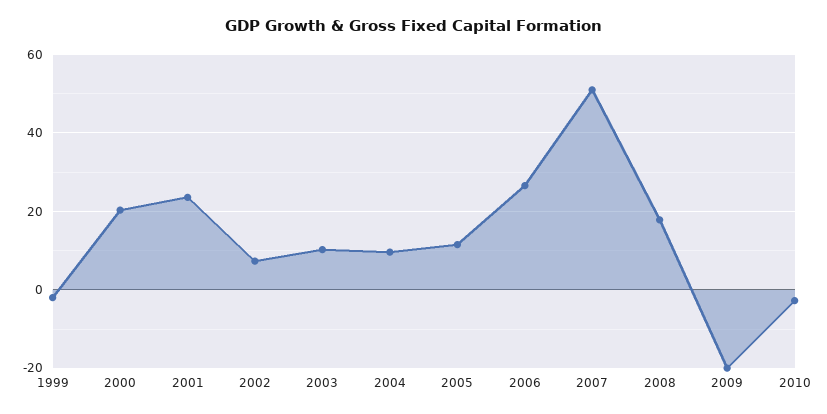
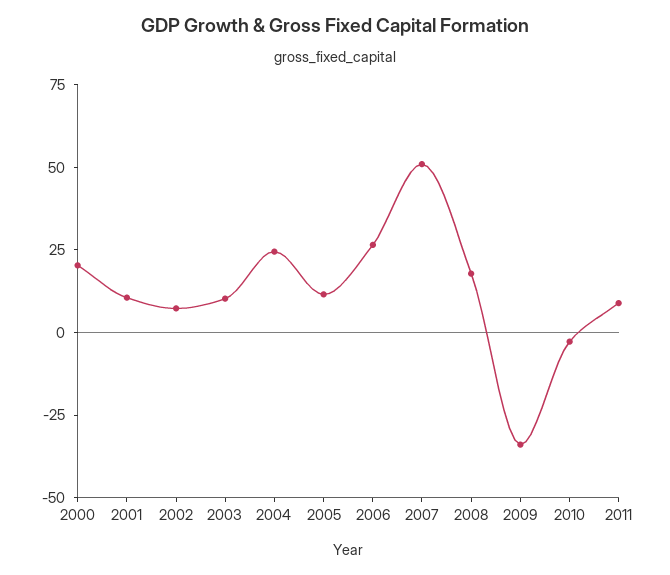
1999: -2 -> none
2001: 24 -> 10
2004: 10 -> 25
2009: -20 -> -35
2011: none -> 10

